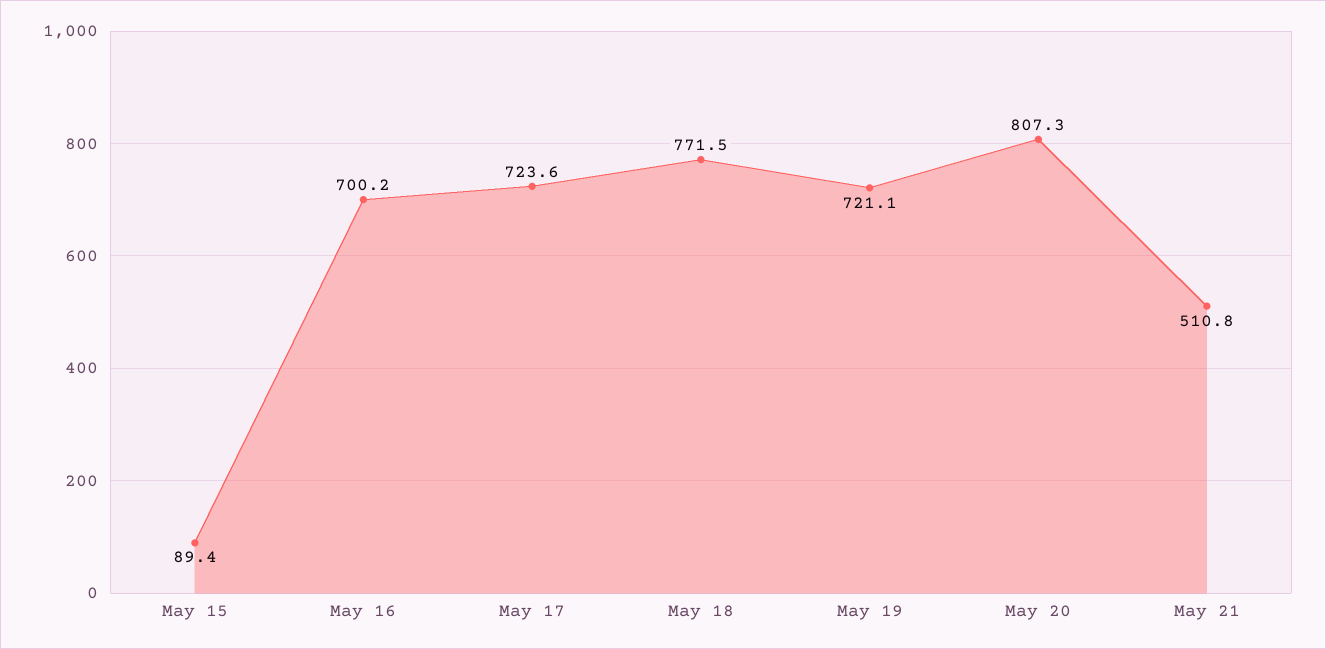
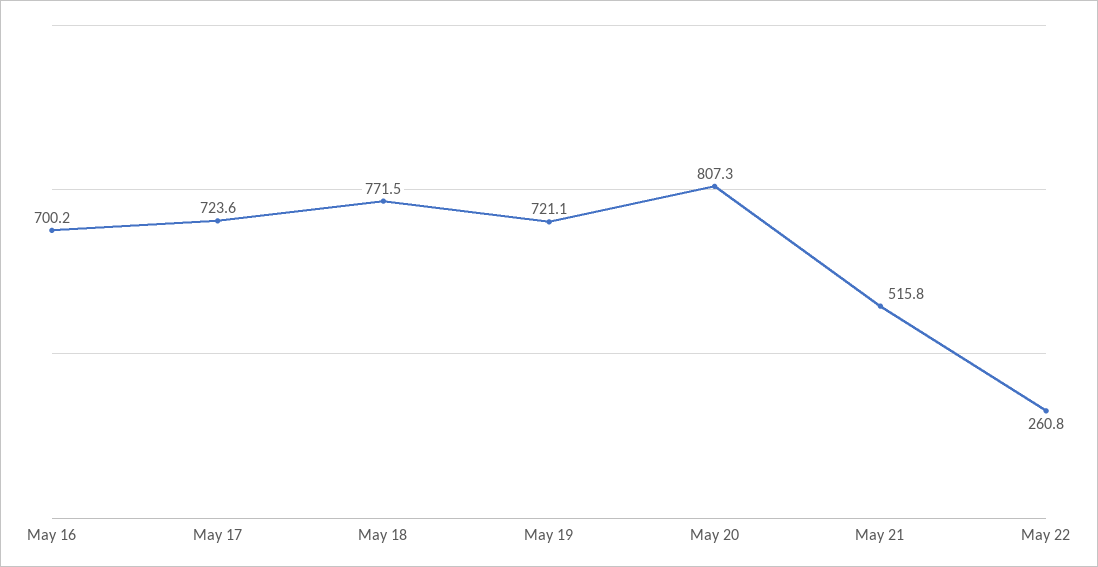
May 15: 89.4 -> none
May 21: 510.8 -> 515.8
May 22: none -> 260.8

